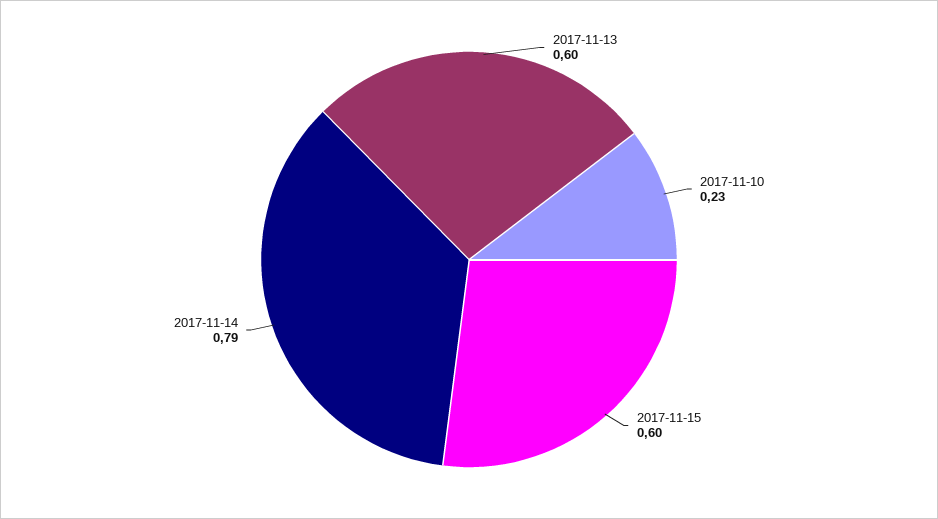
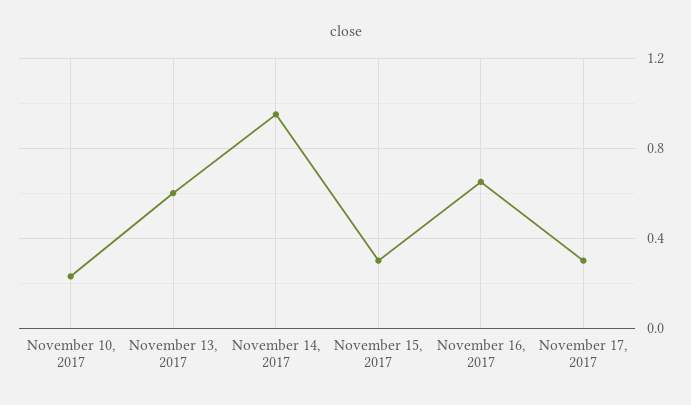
2017-11-15: 0.6 -> 0.3
2017-11-14: 0.79 -> 0.95
November 16, 2017: none -> 0.65
November 17, 2017: none -> 0.3

